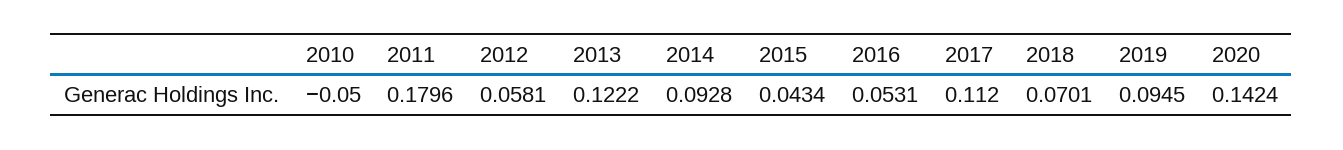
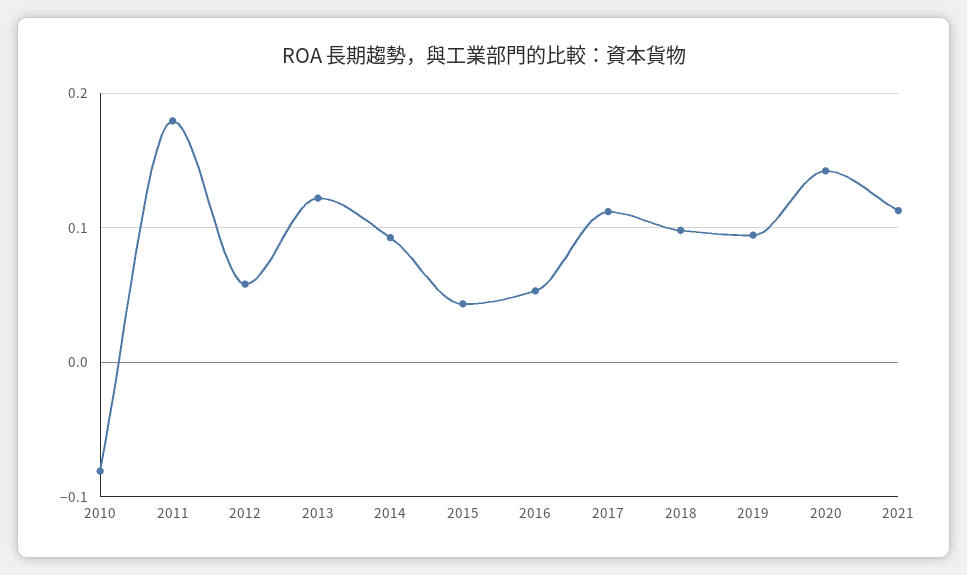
2010: -0.05 -> -0.08
2018: 0.0701 -> 0.1
2021: none -> 0.11

